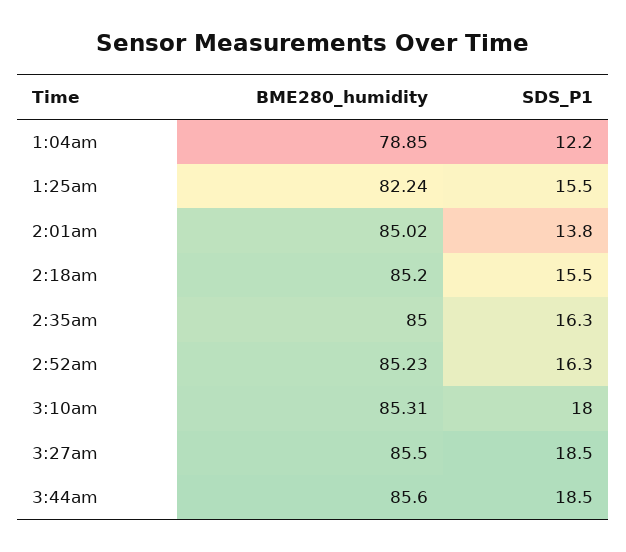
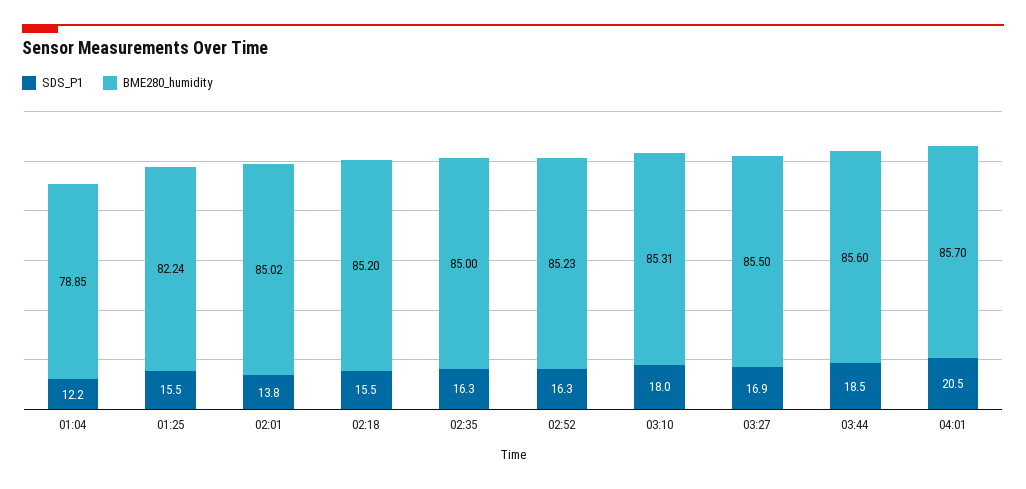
SDS_P1, 3:27am: 18.5 -> 16.9
SDS_P1, 04:01: none -> 20.5
BME280_humidity, 04:01: none -> 85.7

